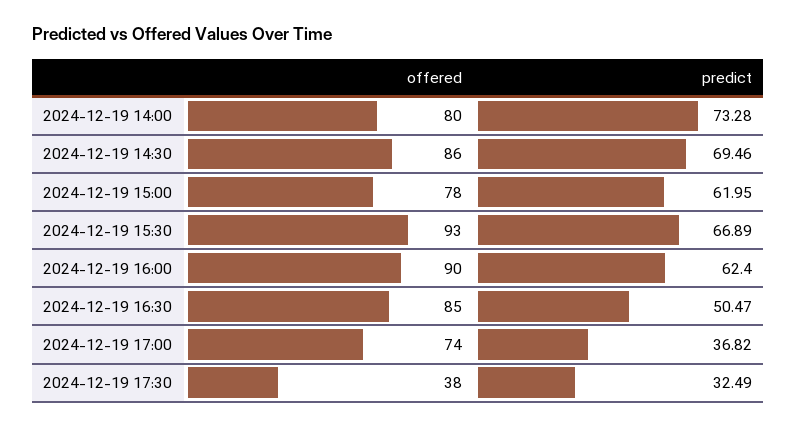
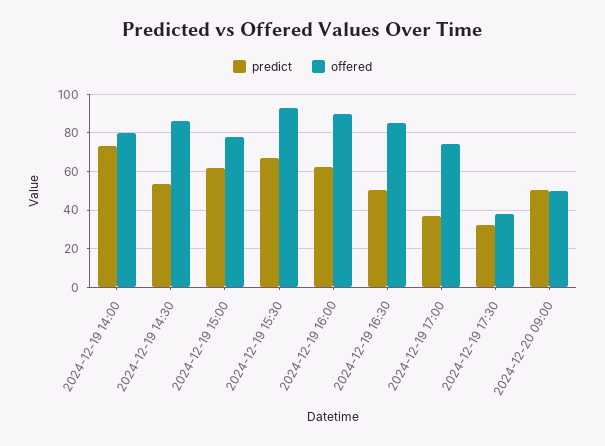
predict, 2024-12-19 14:30: 69.46 -> 55
predict, 2024-12-20 09:00: none -> 50
offered, 2024-12-20 09:00: none -> 50

